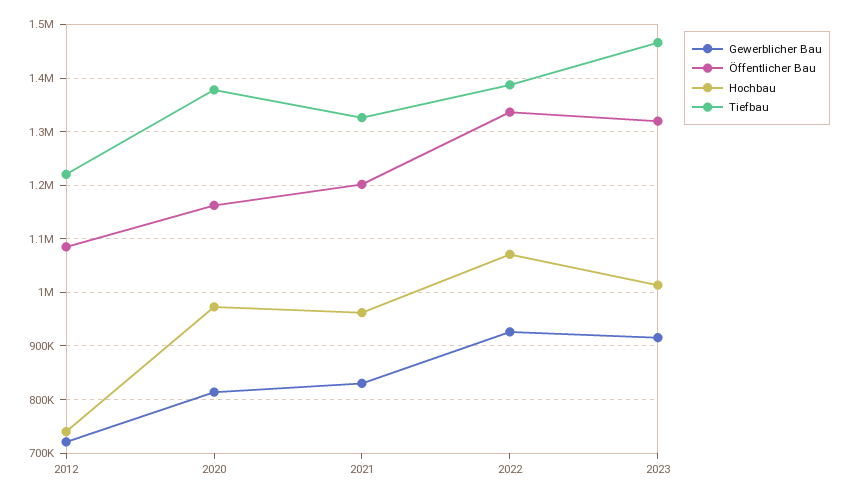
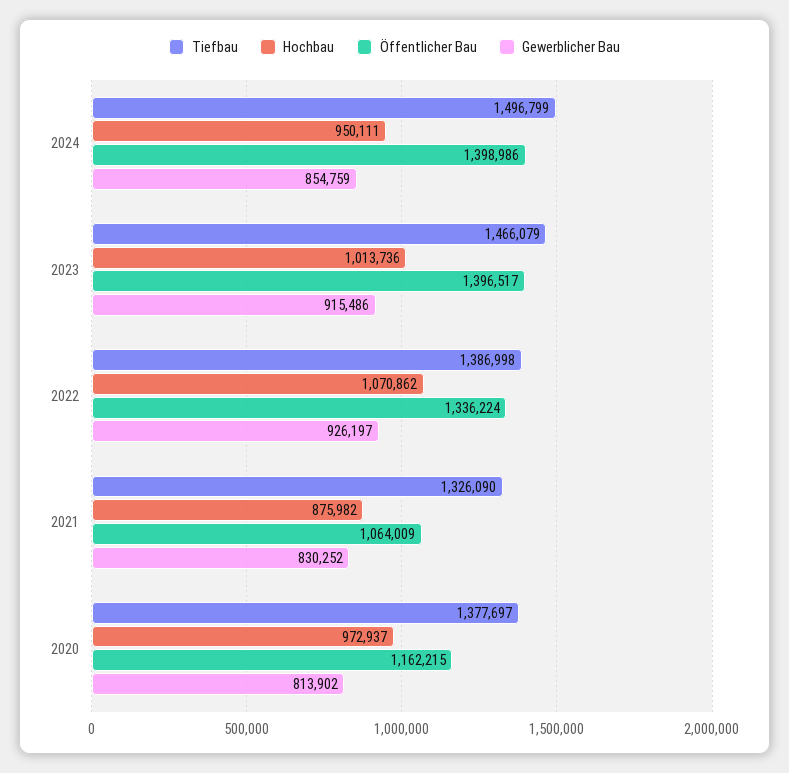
Gewerblicher Bau, 2012: 720000 -> none
Öffentlicher Bau, 2012: 1080000 -> none
Hochbau, 2012: 740000 -> none
Tiefbau, 2012: 1220000 -> none
Öffentlicher Bau, 2021: 1200000 -> 1064009
Hochbau, 2021: 960000 -> 875982
Öffentlicher Bau, 2023: 1320000 -> 1396517
Tiefbau, 2024: none -> 1496799
Hochbau, 2024: none -> 950111
Öffentlicher Bau, 2024: none -> 1398986
Gewerblicher Bau, 2024: none -> 854759

